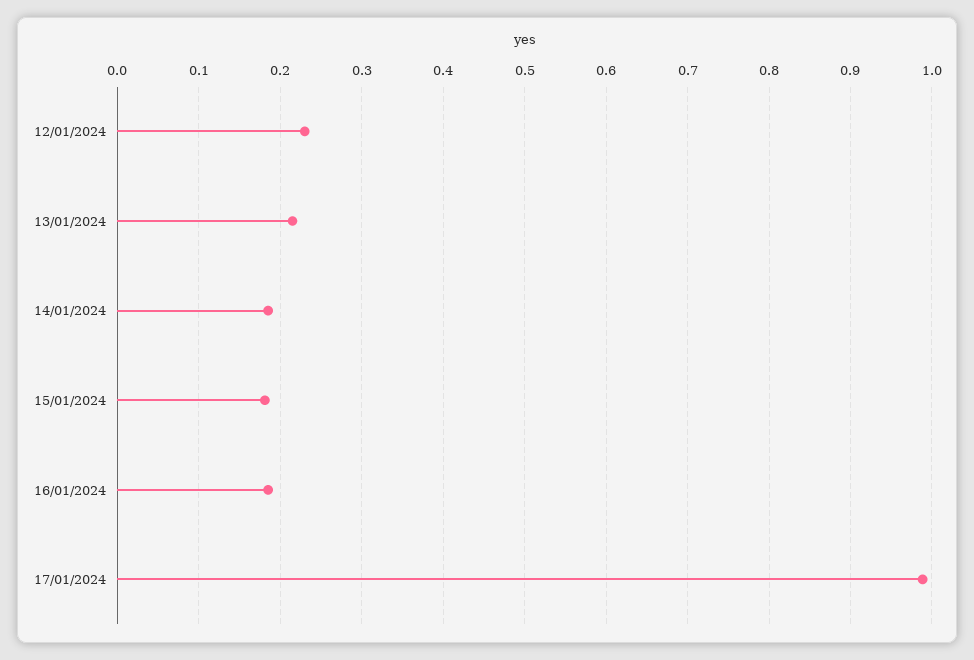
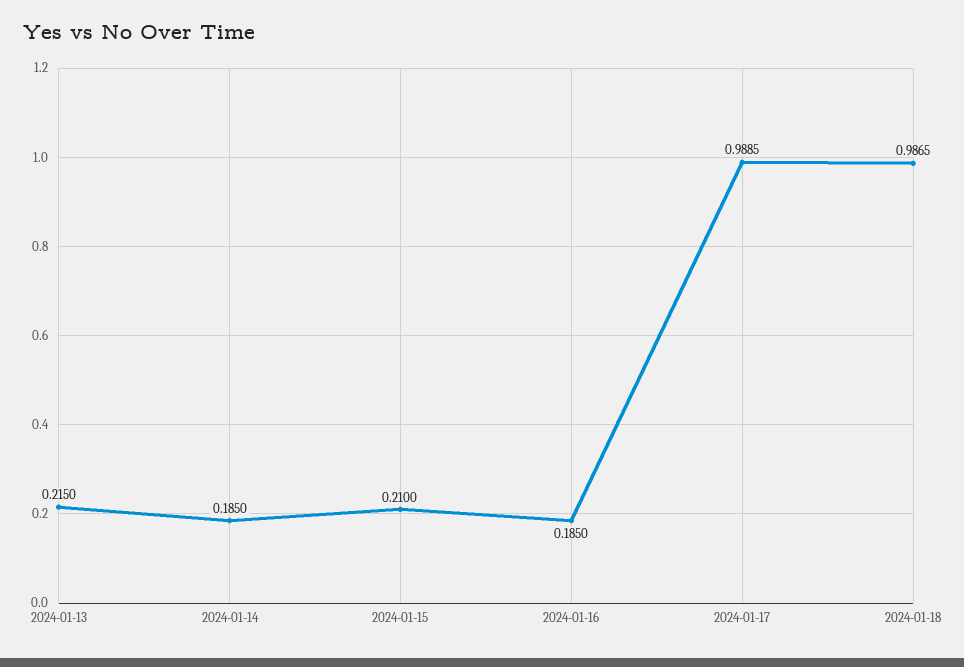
12/01/2024: 0.23 -> none
15/01/2024: 0.18 -> 0.21
2024-01-18: none -> 0.9865

